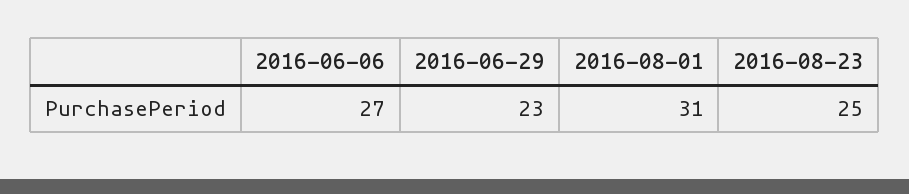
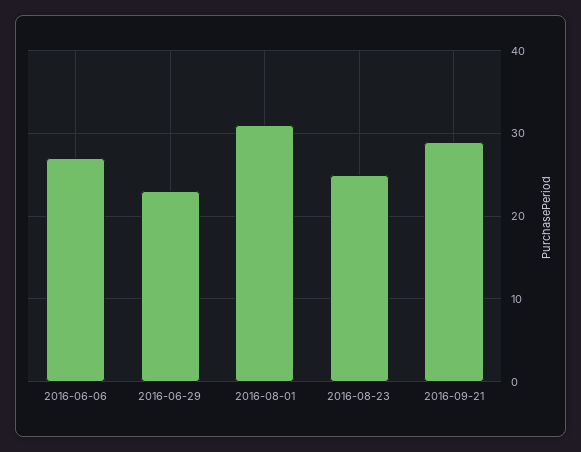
2016-09-21: none -> 29

